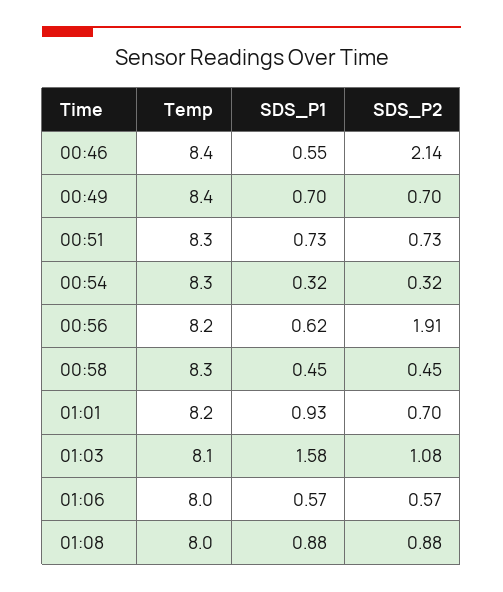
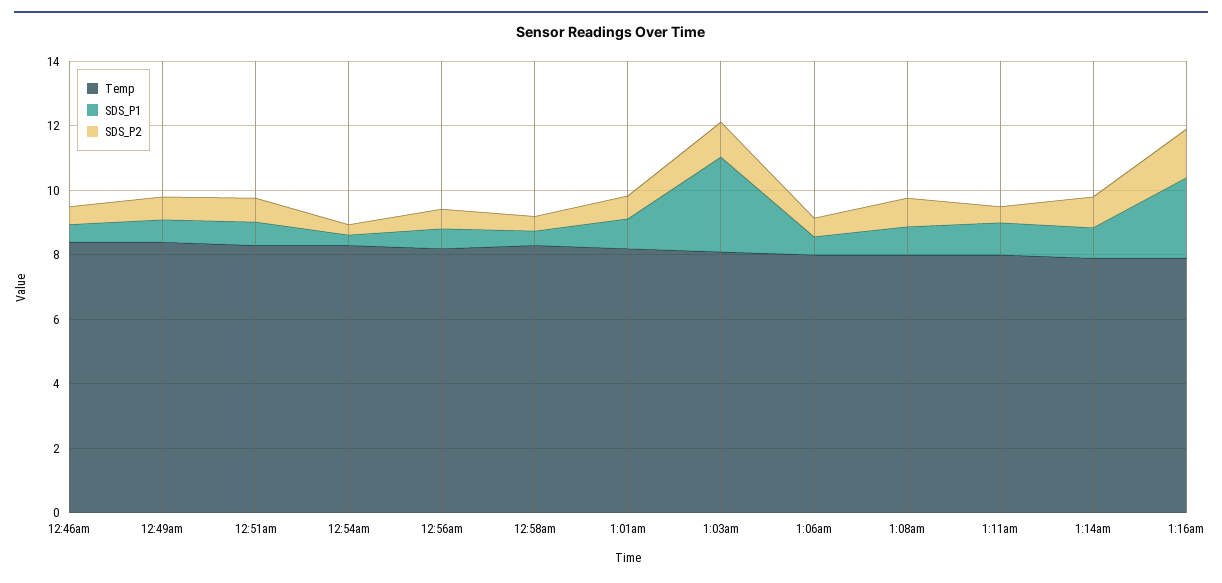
SDS_P2, 00:46: 2.14 -> 0.5
SDS_P2, 00:56: 1.91 -> 0.5
SDS_P1, 01:03: 1.58 -> 3
Temp, 1:11am: none -> 8
SDS_P1, 1:11am: none -> 1
SDS_P2, 1:11am: none -> 0.5
Temp, 1:14am: none -> 8
SDS_P1, 1:14am: none -> 1
SDS_P2, 1:14am: none -> 1
Temp, 1:16am: none -> 8
SDS_P1, 1:16am: none -> 2.5
SDS_P2, 1:16am: none -> 1.5

